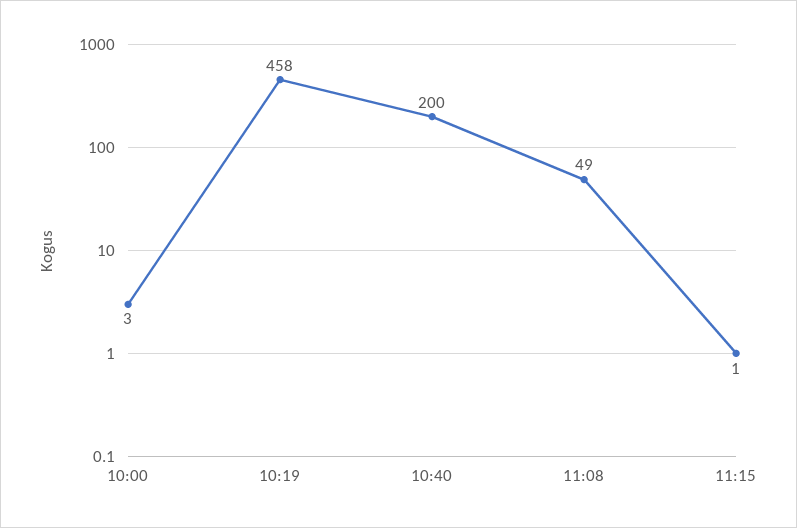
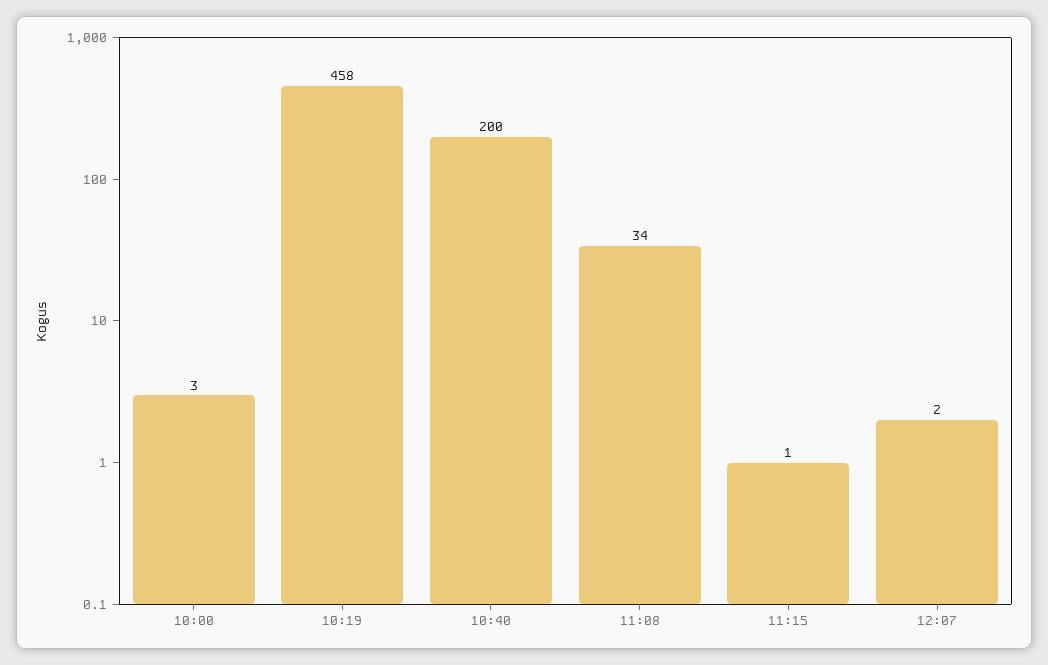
11:08: 49 -> 34
12:07: none -> 2

